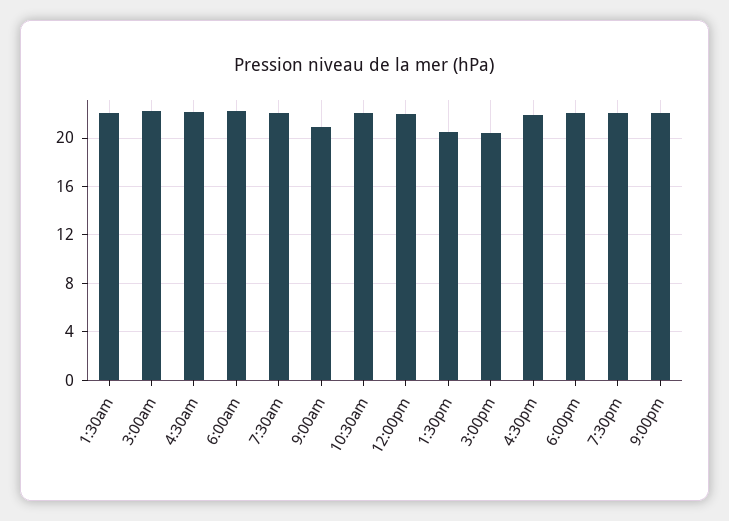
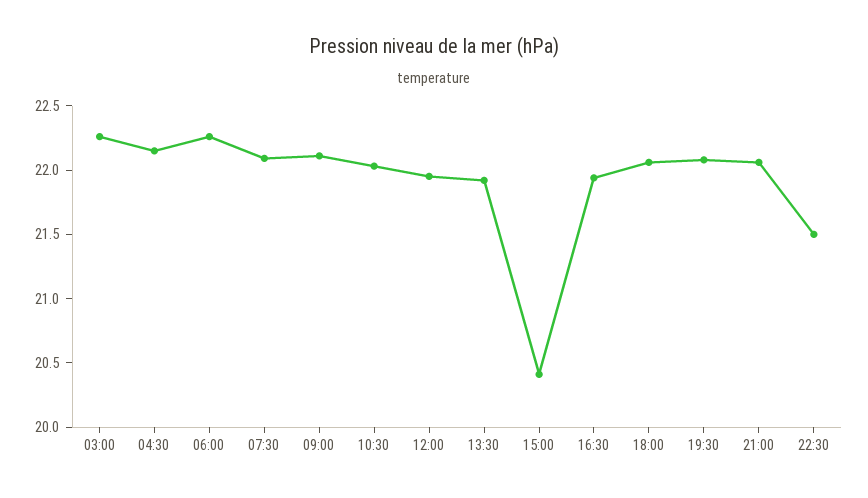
1:30am: 22 -> none
9:00am: 21 -> 22.1
1:30pm: 20.5 -> 21.9
22:30: none -> 21.5

